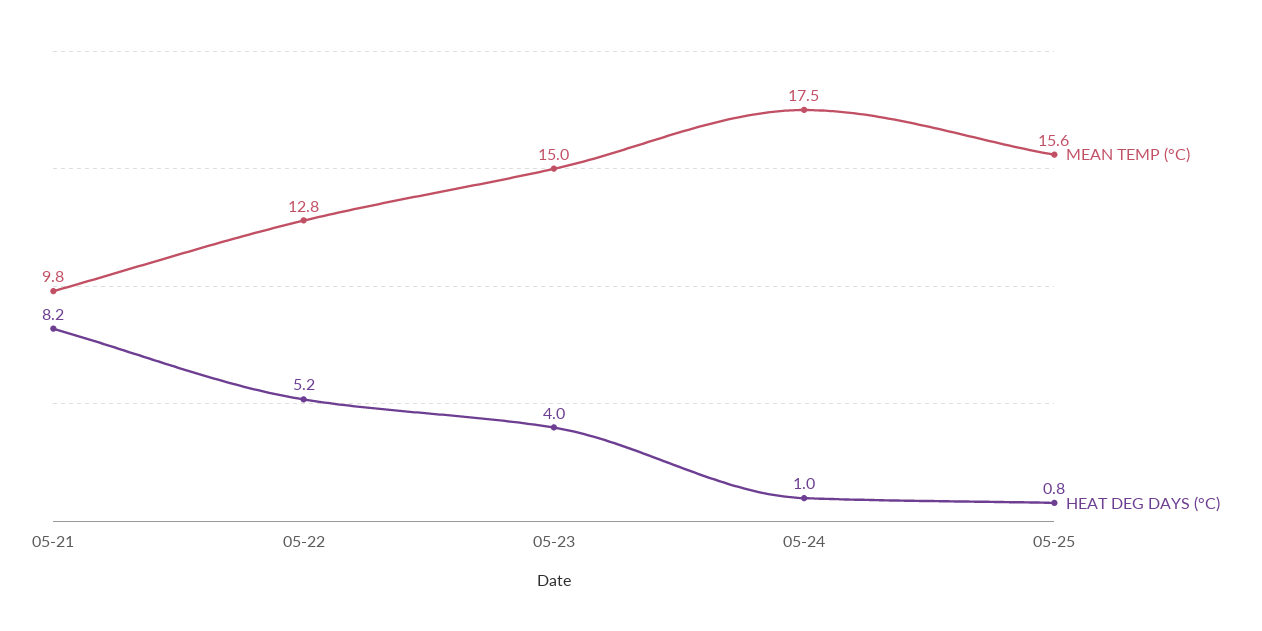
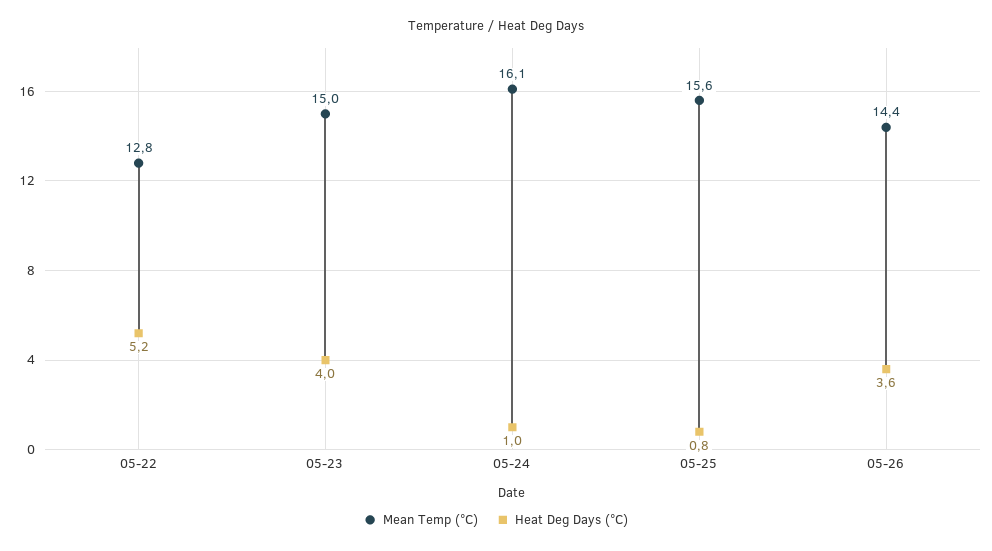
MEAN TEMP (°C), 05-21: 9.8 -> none
HEAT DEG DAYS (°C), 05-21: 8.2 -> none
MEAN TEMP (°C), 05-24: 17.5 -> 16.1
MEAN TEMP (°C), 05-26: none -> 14.4
HEAT DEG DAYS (°C), 05-26: none -> 3.6

